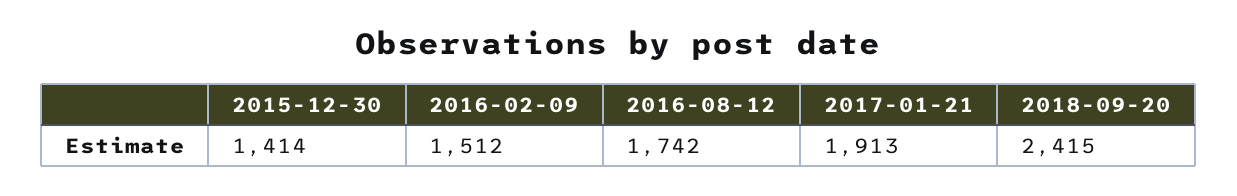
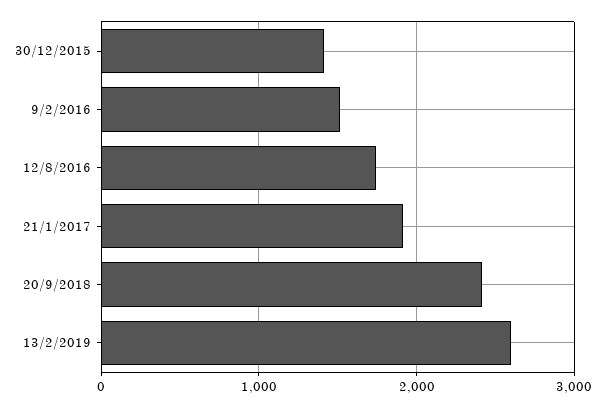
13/2/2019: none -> 2600

